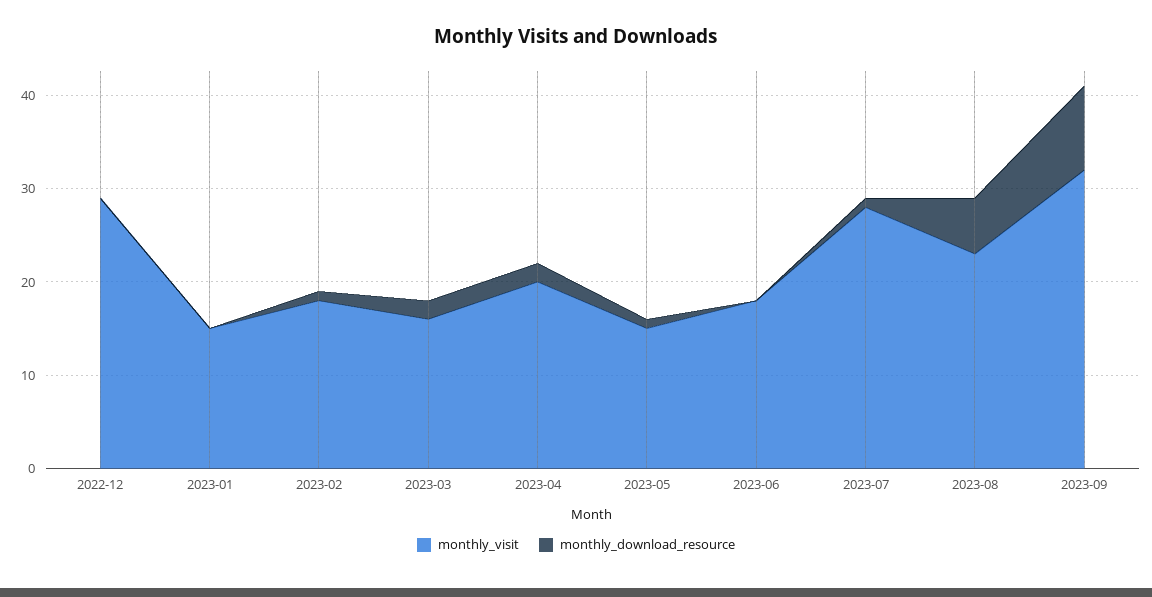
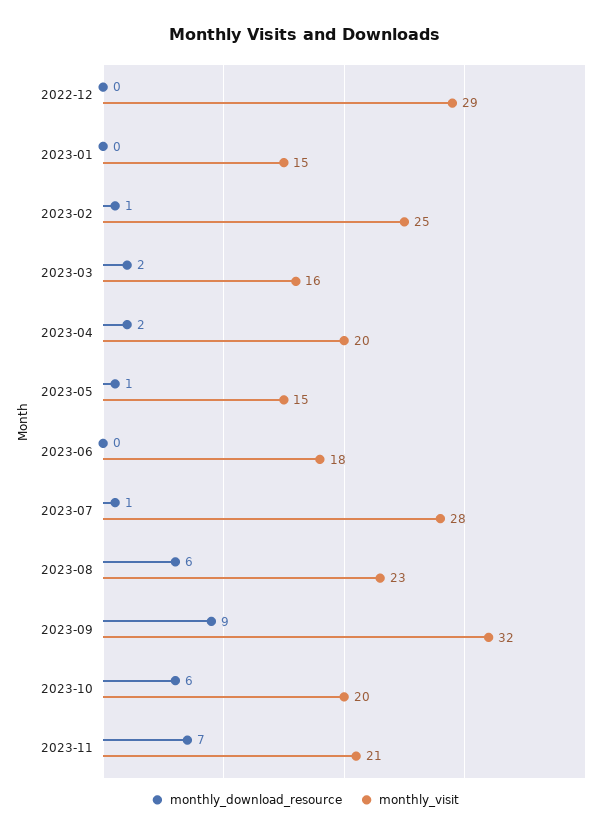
monthly_visit, 2023-02: 18 -> 25
monthly_download_resource, 2023-10: none -> 6
monthly_visit, 2023-10: none -> 20
monthly_download_resource, 2023-11: none -> 7
monthly_visit, 2023-11: none -> 21

